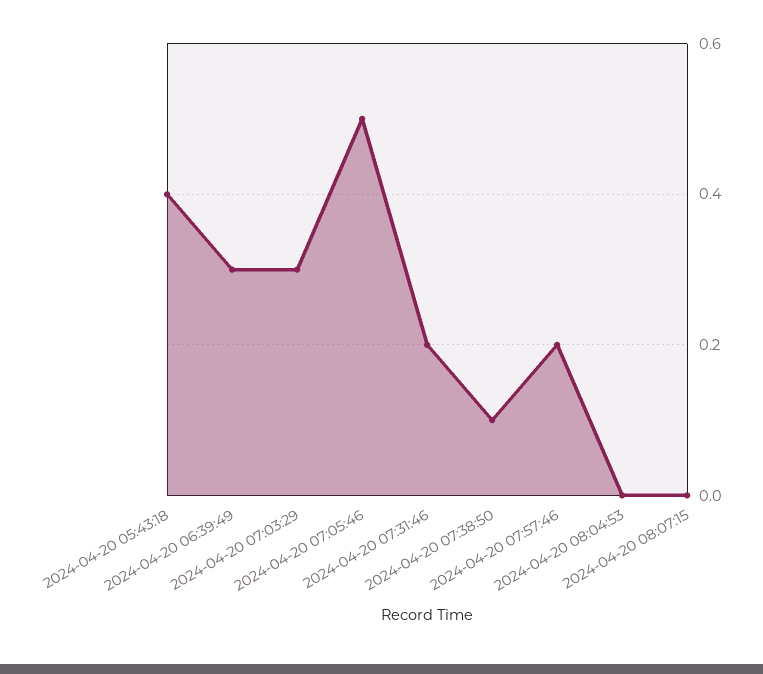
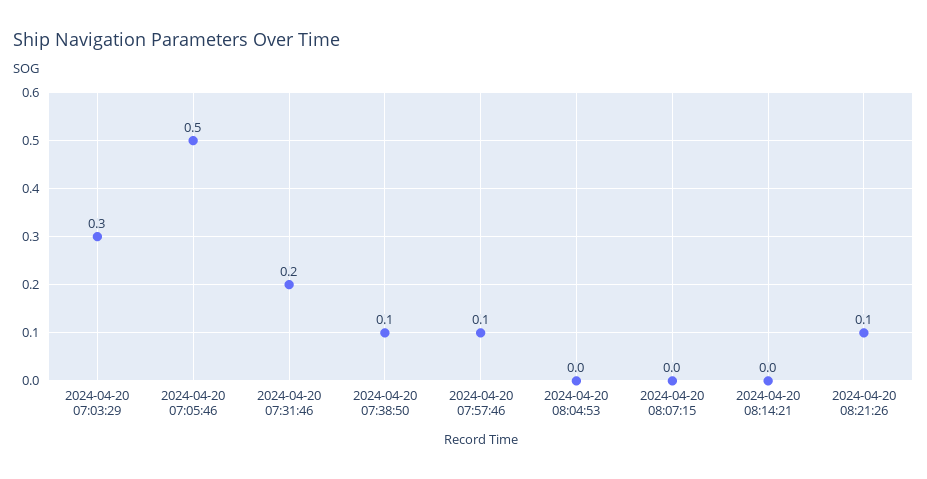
2024-04-20 05:43:18: 0.4 -> none
2024-04-20 06:39:49: 0.3 -> none
2024-04-20 07:57:46: 0.2 -> 0.1
2024-04-20 08:14:21: none -> 0
2024-04-20 08:21:26: none -> 0.1

